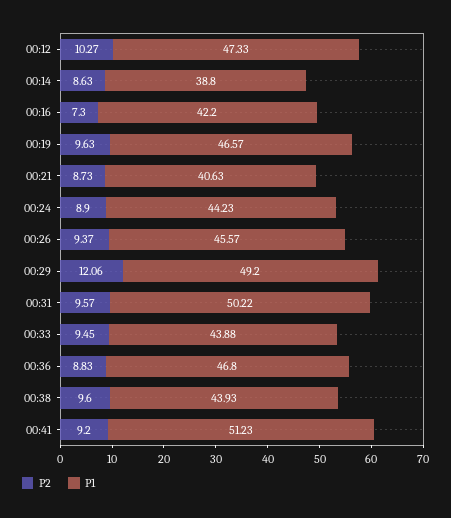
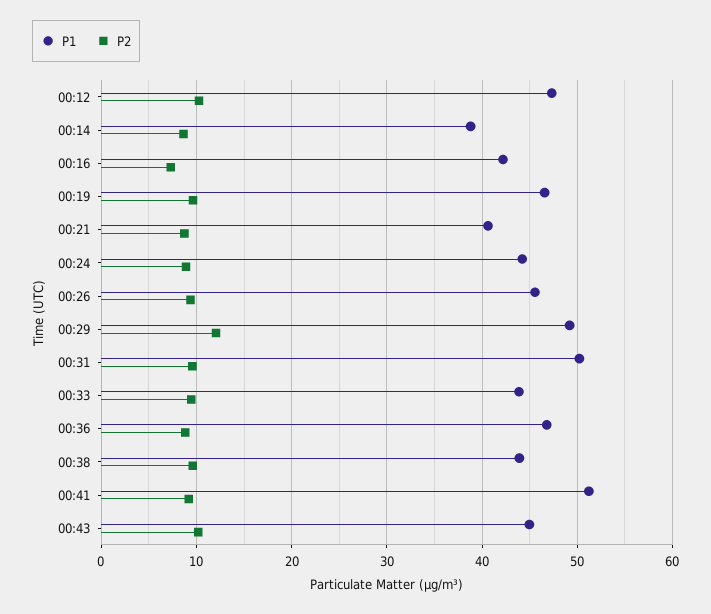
P1, 00:43: none -> 45
P2, 00:43: none -> 10

